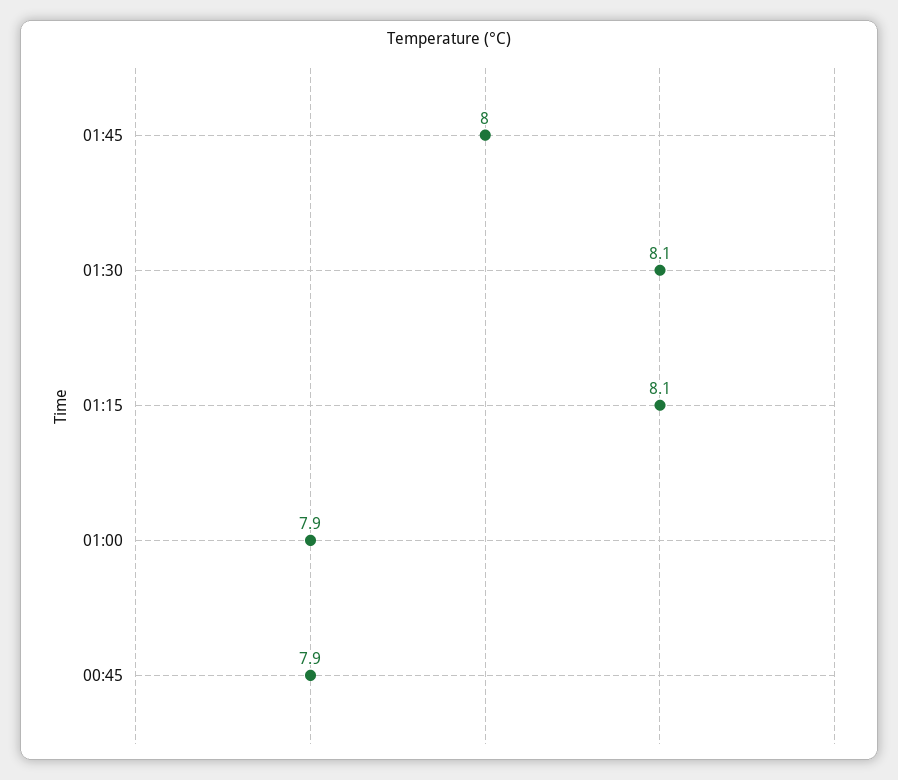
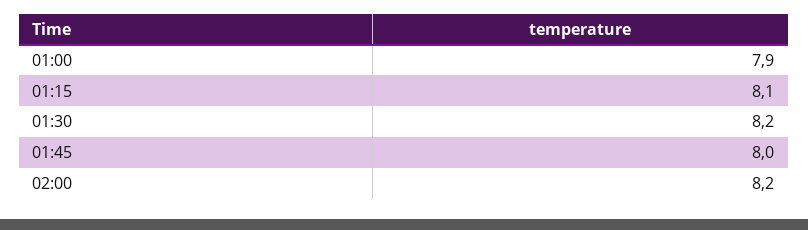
01:30: 8.1 -> 8.2
00:45: 7.9 -> none
02:00: none -> 8.2

